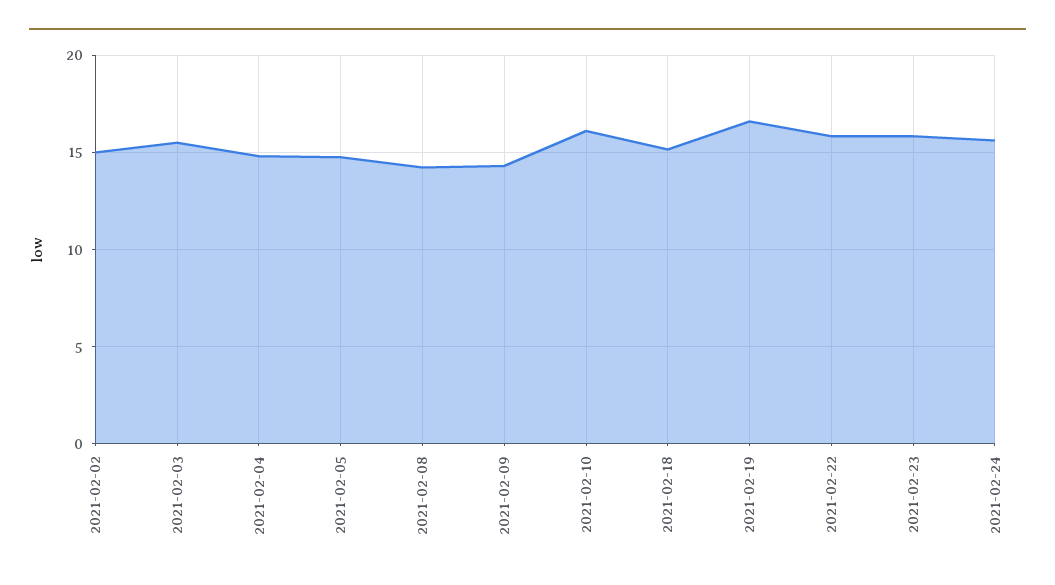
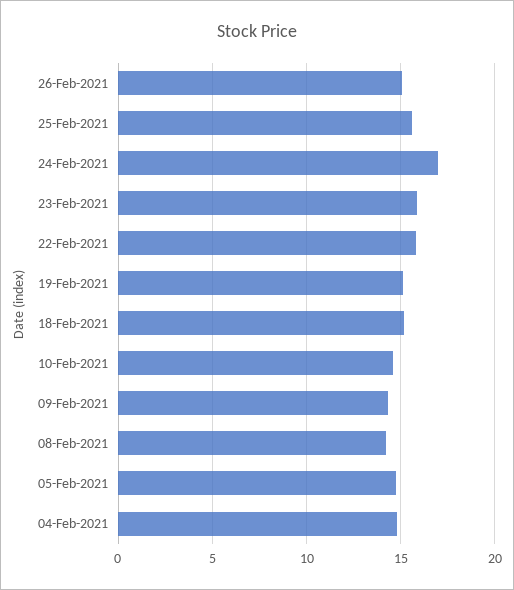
2021-02-02: 15 -> none
2021-02-03: 15.5 -> none
2021-02-10: 16 -> 14.5
2021-02-19: 16.5 -> 15
2021-02-24: 15.5 -> 17
26-Feb-2021: none -> 15
25-Feb-2021: none -> 15.5

